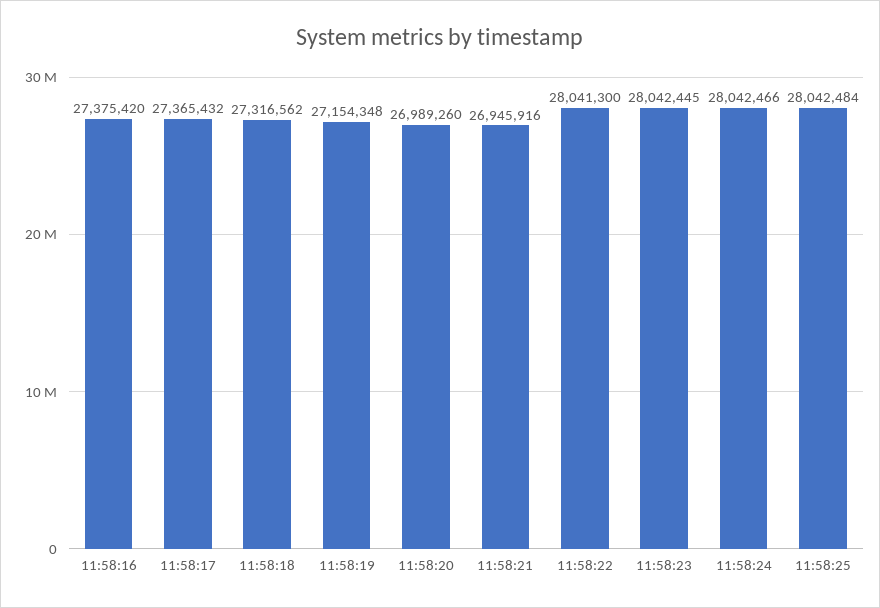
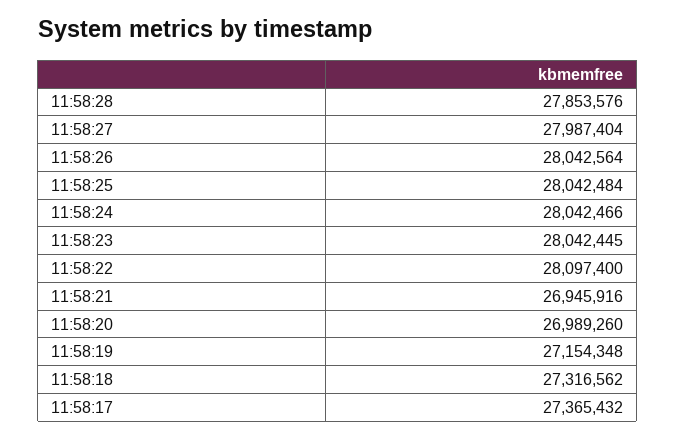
11:58:16: 27375420 -> none
11:58:22: 28041300 -> 28097400
11:58:28: none -> 27853576
11:58:27: none -> 27987404
11:58:26: none -> 28042564

